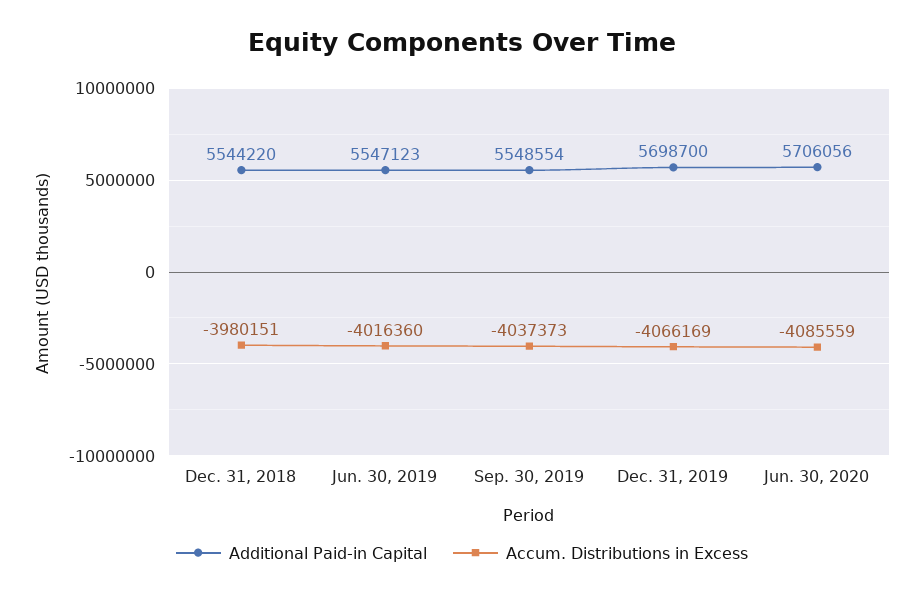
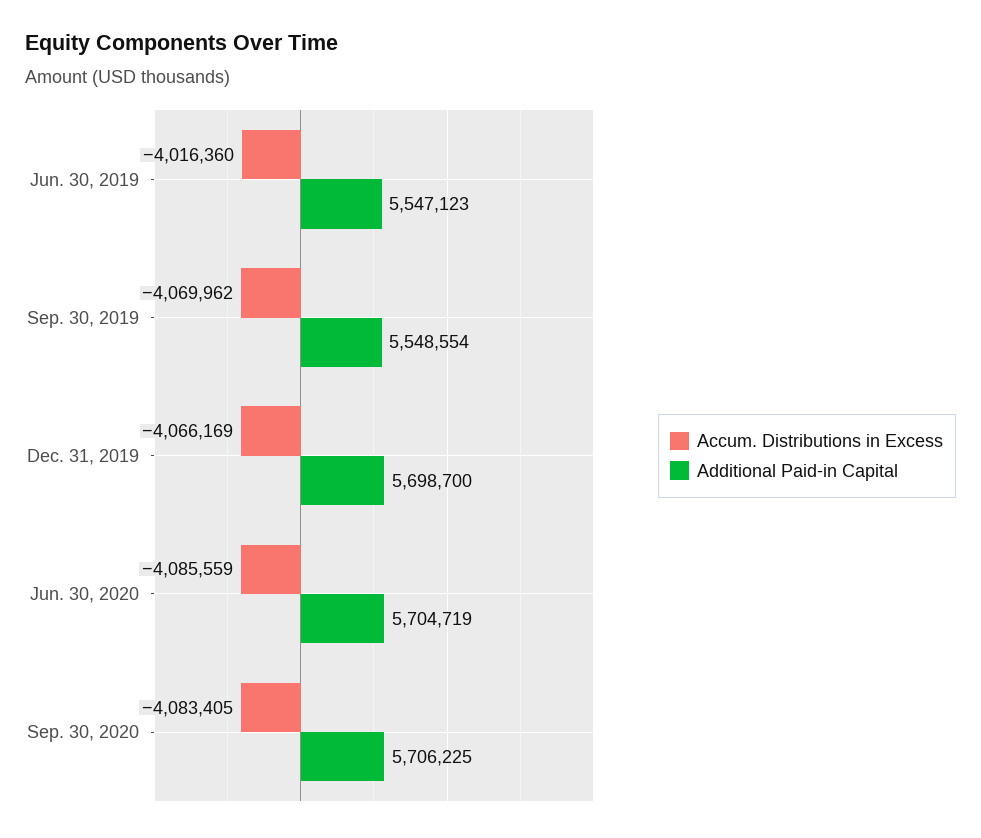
Additional Paid-in Capital, Dec. 31, 2018: 5544220 -> none
Accum. Distributions in Excess, Dec. 31, 2018: -3980151 -> none
Accum. Distributions in Excess, Sep. 30, 2019: -4037373 -> -4069962
Additional Paid-in Capital, Jun. 30, 2020: 5706056 -> 5704719
Accum. Distributions in Excess, Sep. 30, 2020: none -> -4083405
Additional Paid-in Capital, Sep. 30, 2020: none -> 5706225

